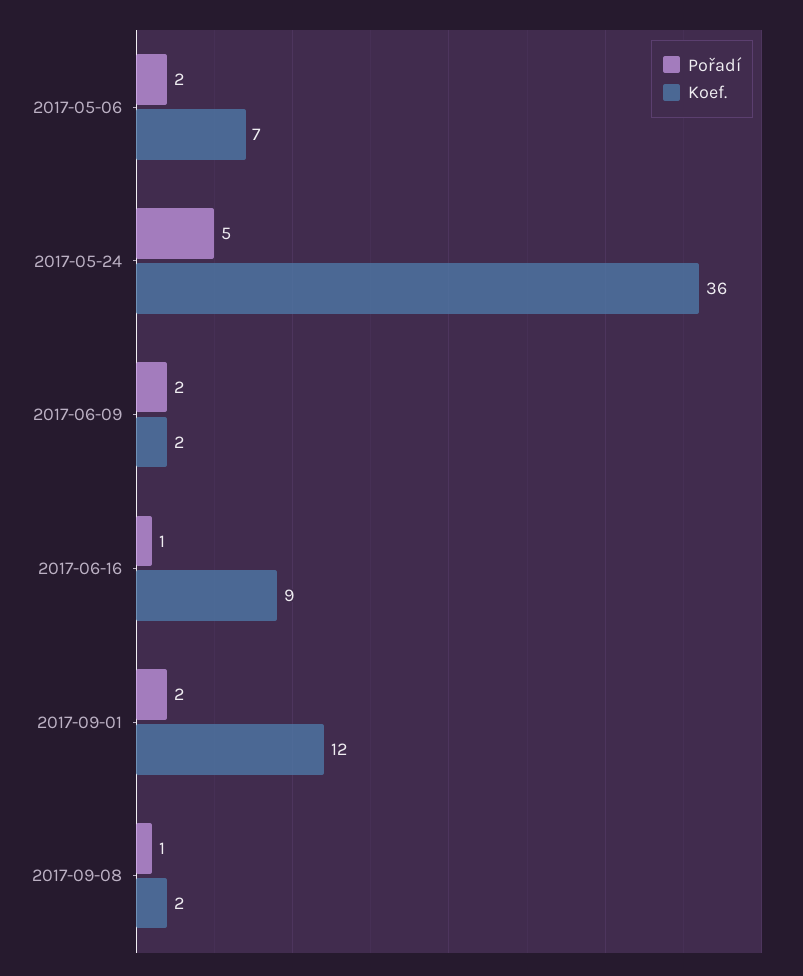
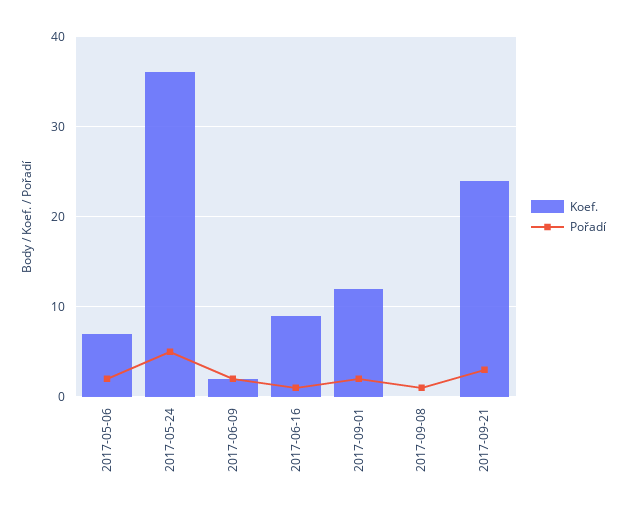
Koef., 2017-09-08: 2 -> 0
Koef., 2017-09-21: none -> 24
Pořadí, 2017-09-21: none -> 3

